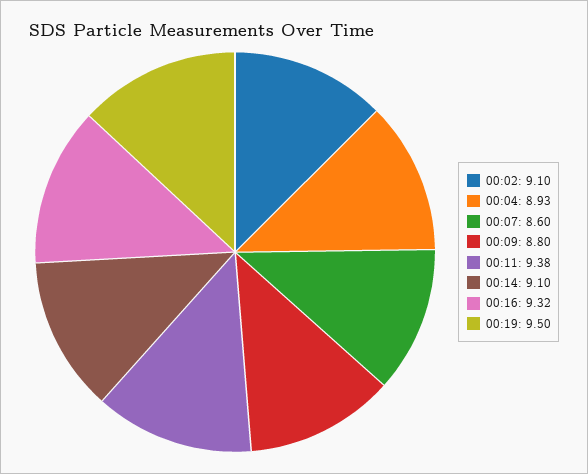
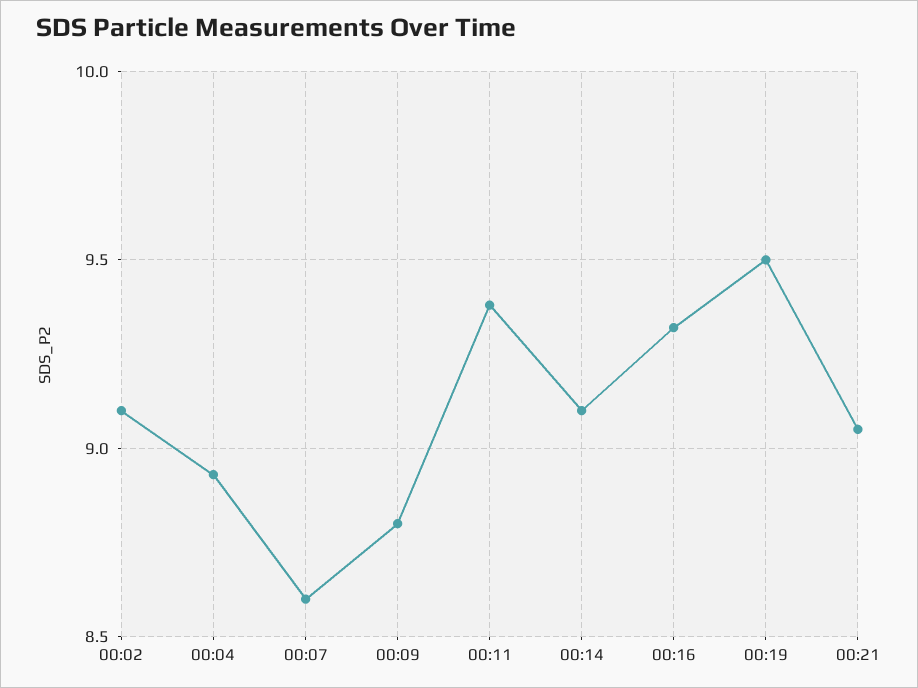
00:21: none -> 9.05

